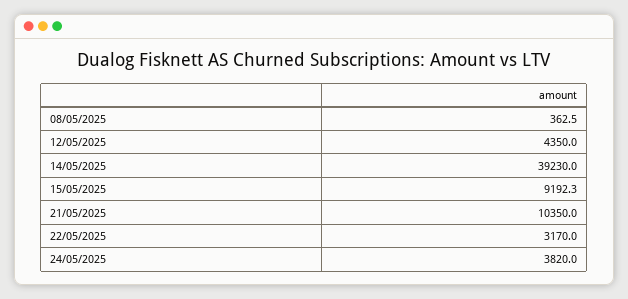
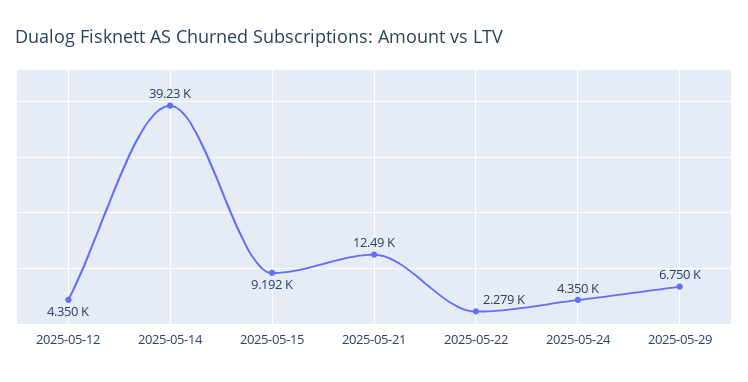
08/05/2025: 362.5 -> none
21/05/2025: 10350 -> 12490
22/05/2025: 3170 -> 2279
24/05/2025: 3820 -> 4350
2025-05-29: none -> 6750

